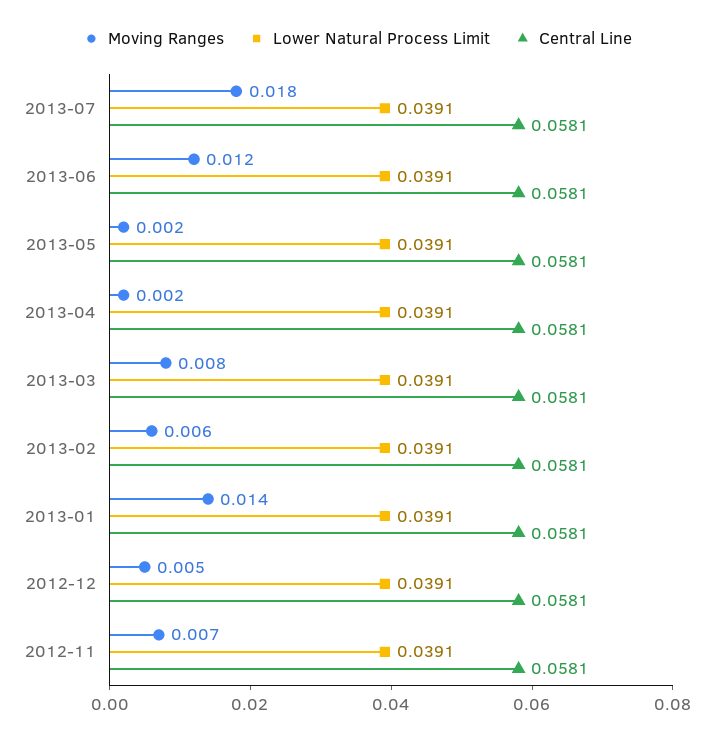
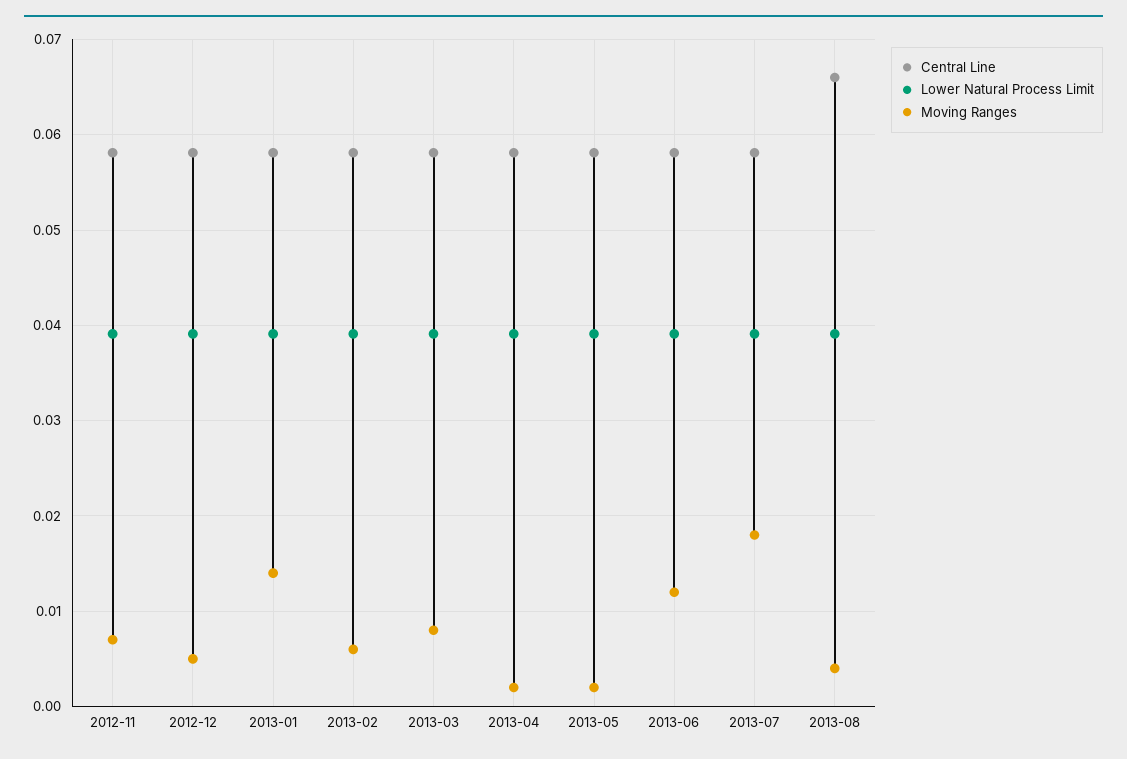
Central Line, 2013-08: none -> 0.066
Lower Natural Process Limit, 2013-08: none -> 0.039
Moving Ranges, 2013-08: none -> 0.004

